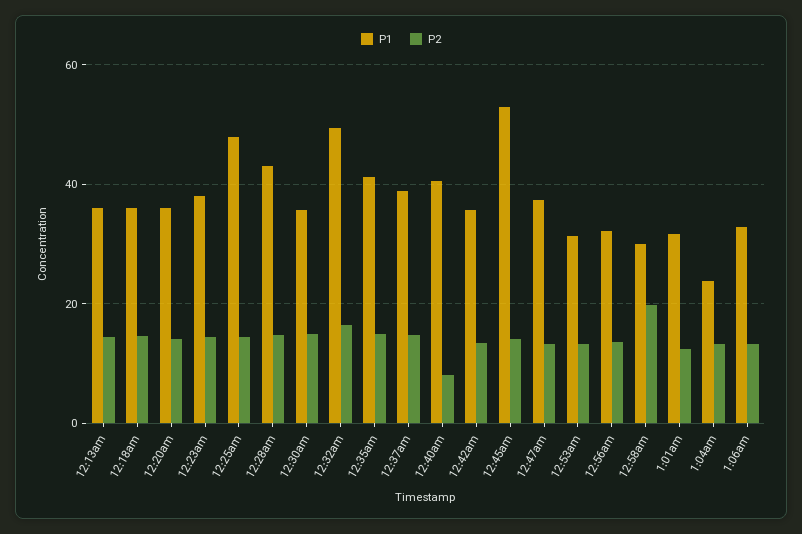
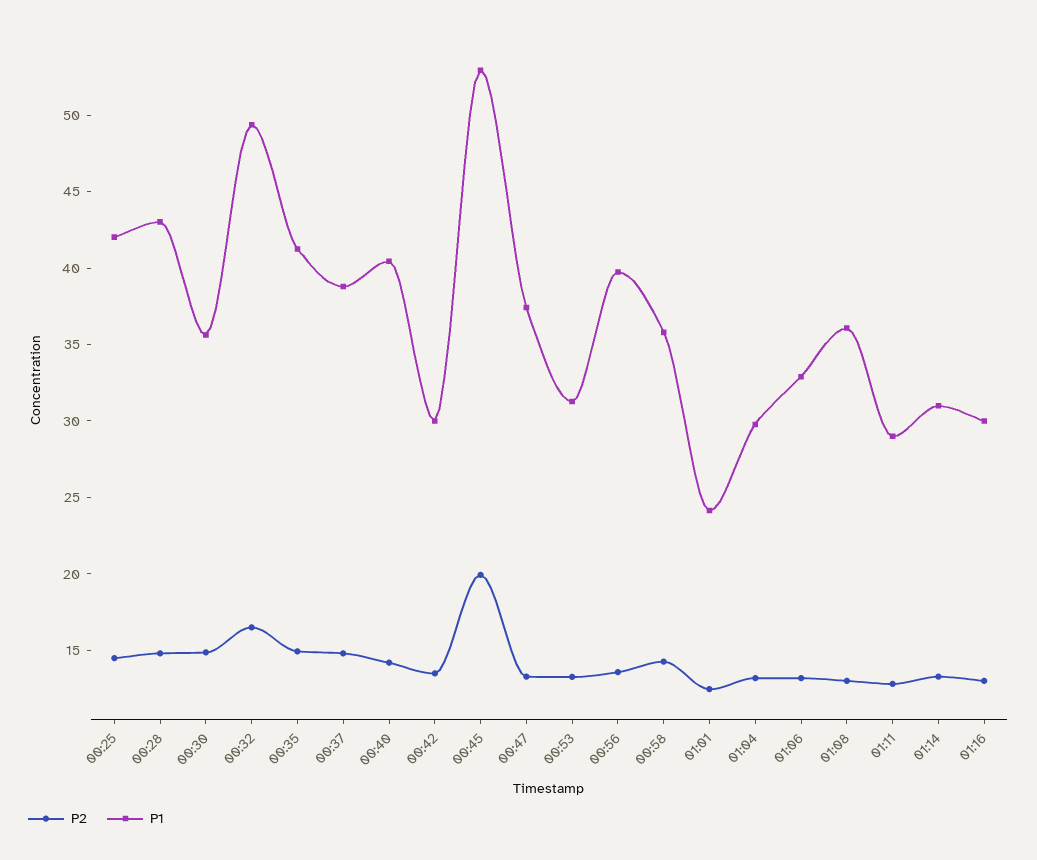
P1, 12:13am: 36 -> none
P2, 12:13am: 14 -> none
P1, 12:18am: 36 -> none
P2, 12:18am: 14 -> none
P1, 12:20am: 36 -> none
P2, 12:20am: 14 -> none
P1, 12:23am: 38 -> none
P2, 12:23am: 14 -> none
P1, 12:25am: 48 -> 42
P2, 12:40am: 8 -> 14
P1, 12:42am: 36 -> 30
P2, 12:45am: 14 -> 20
P1, 12:56am: 32 -> 40
P1, 12:58am: 30 -> 36
P2, 12:58am: 20 -> 14
P1, 1:01am: 32 -> 24
P1, 1:04am: 24 -> 30
P2, 01:08: none -> 13
P1, 01:08: none -> 36
P2, 01:11: none -> 13
P1, 01:11: none -> 29
P2, 01:14: none -> 13
P1, 01:14: none -> 31
P2, 01:16: none -> 13
P1, 01:16: none -> 30

